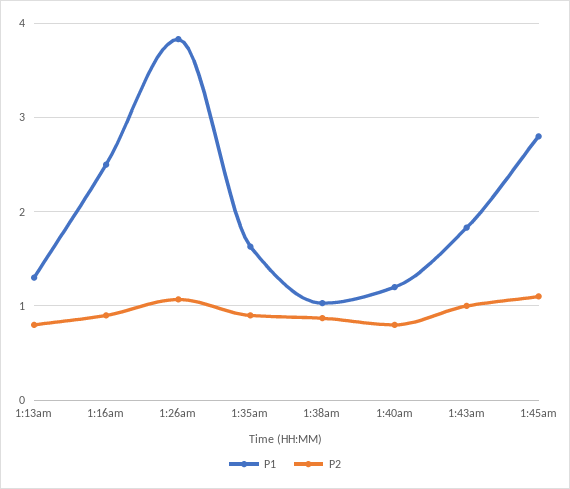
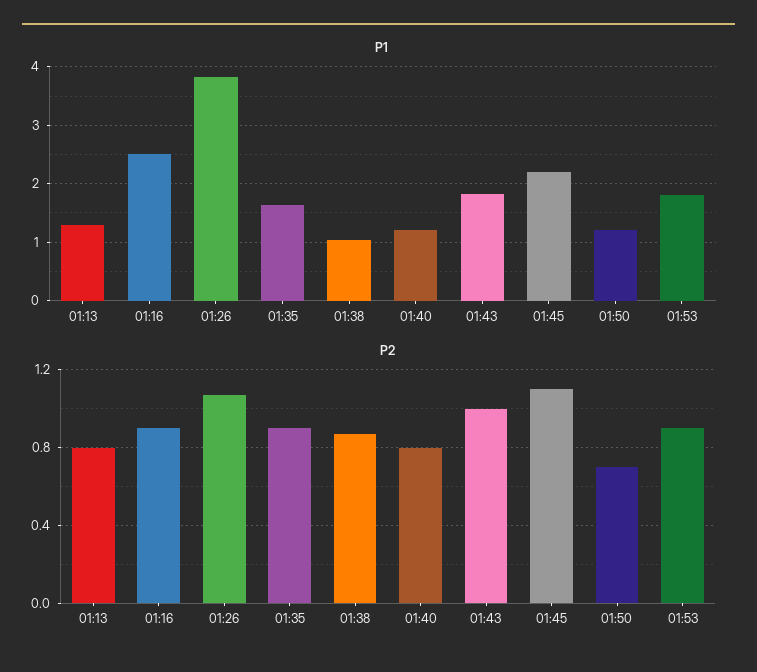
P1, 1:45am: 2.8 -> 2.2
P1, 01:50: none -> 1.2
P1, 01:53: none -> 1.8
P2, 01:50: none -> 0.7
P2, 01:53: none -> 0.9

